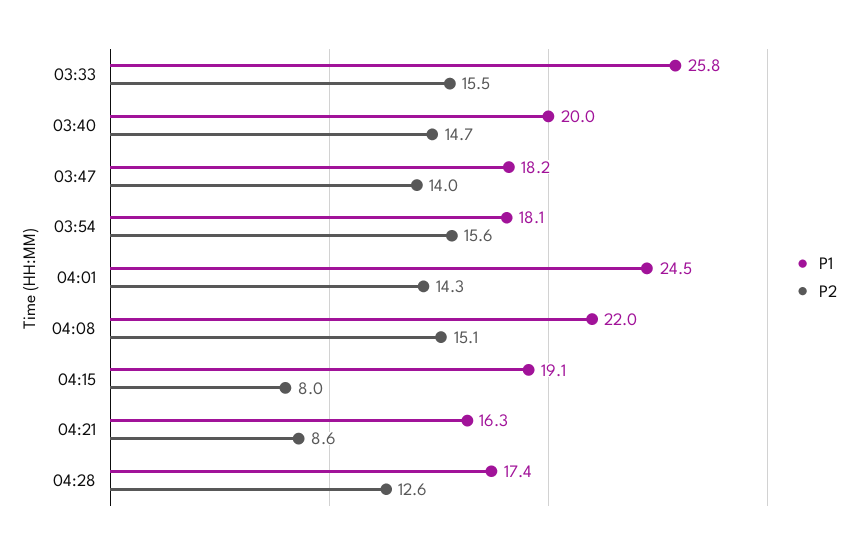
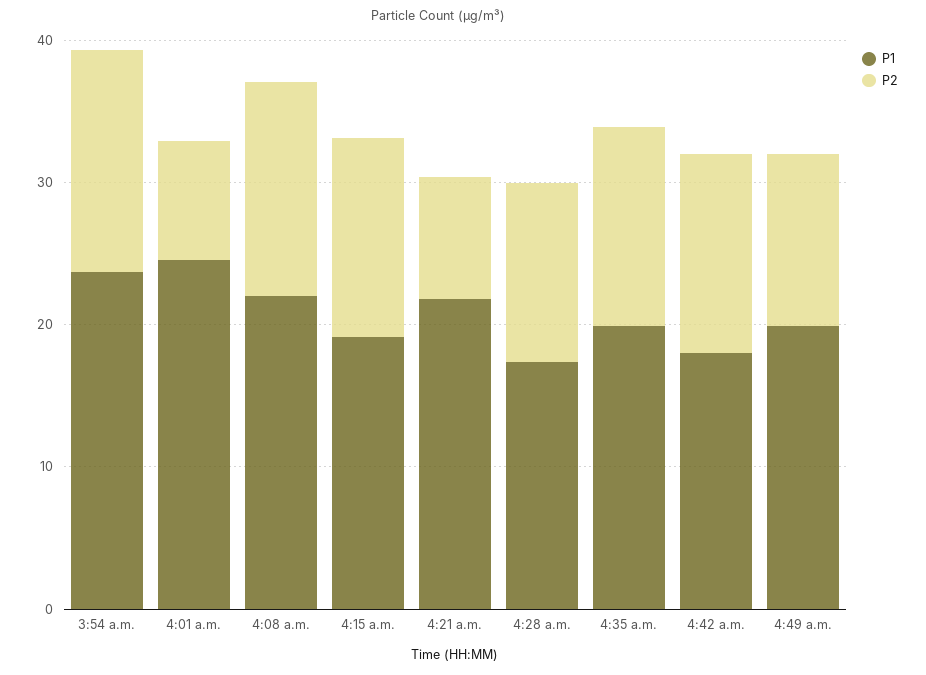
P1, 03:33: 25.8 -> none
P2, 03:33: 15.5 -> none
P1, 03:40: 20 -> none
P2, 03:40: 14.7 -> none
P1, 03:47: 18.2 -> none
P2, 03:47: 14 -> none
P1, 03:54: 18.1 -> 24
P2, 04:01: 14.3 -> 8
P2, 04:15: 8 -> 14
P1, 04:21: 16.3 -> 22
P1, 4:35 a.m.: none -> 20
P2, 4:35 a.m.: none -> 14
P1, 4:42 a.m.: none -> 18
P2, 4:42 a.m.: none -> 14
P1, 4:49 a.m.: none -> 20
P2, 4:49 a.m.: none -> 12

